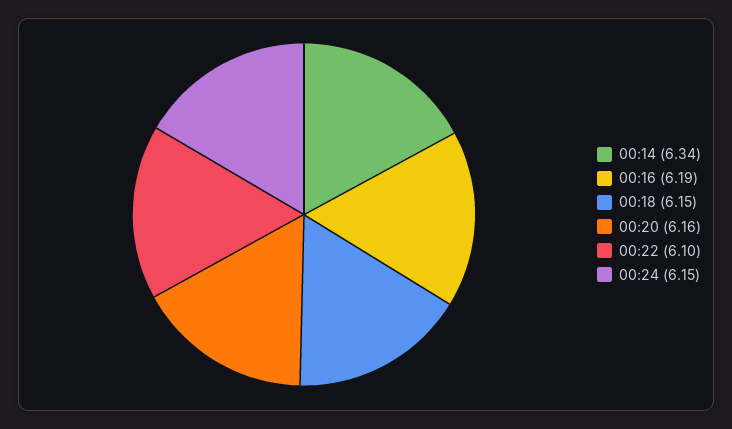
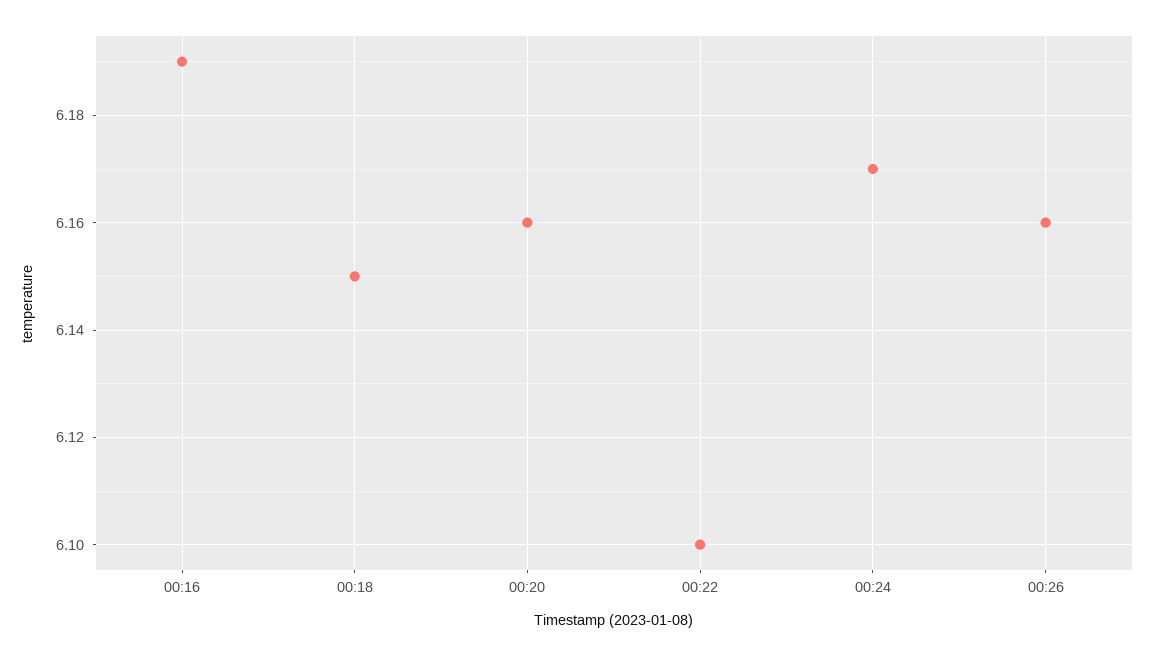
00:14: 6.34 -> none
00:24: 6.15 -> 6.17
00:26: none -> 6.16

